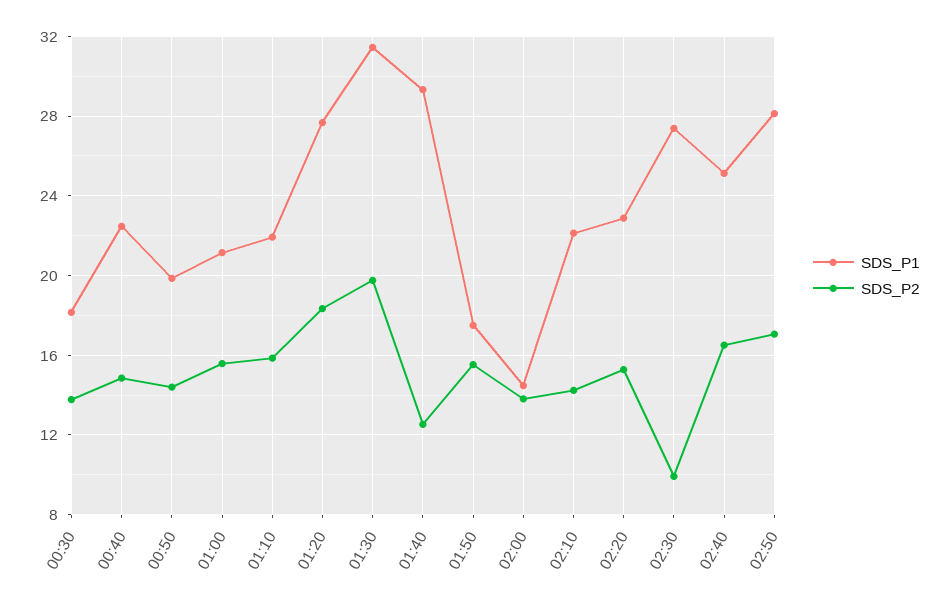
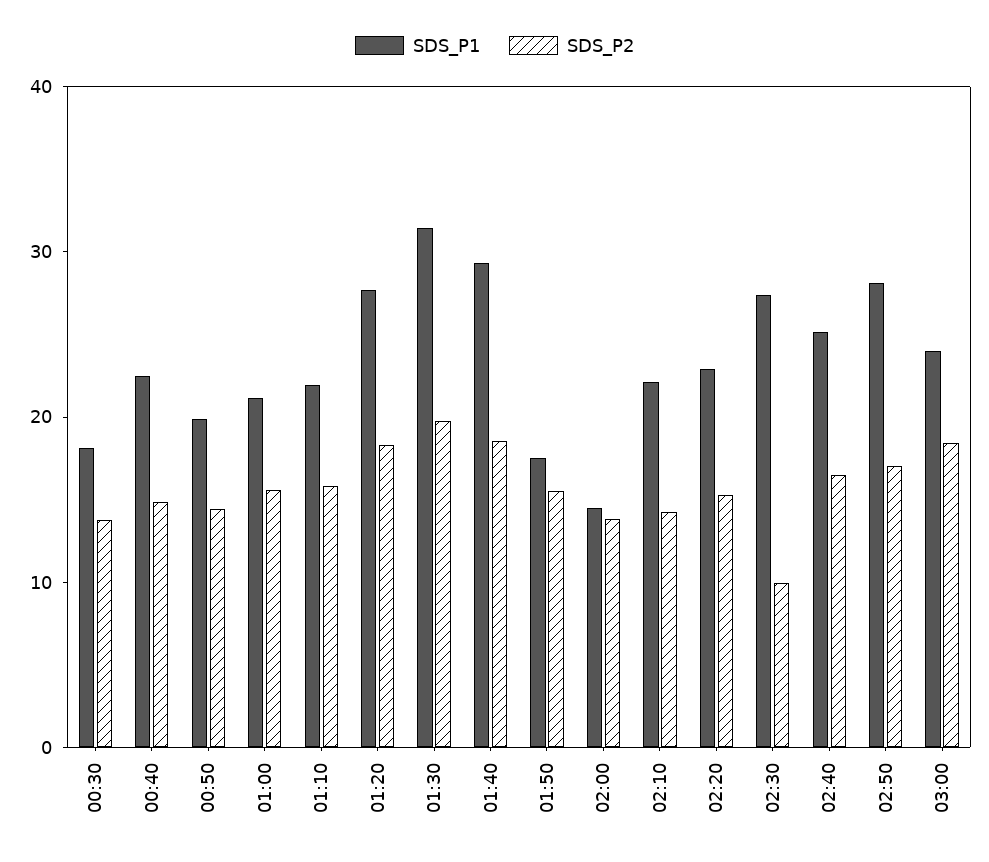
SDS_P2, 01:40: 12.5 -> 18
SDS_P1, 03:00: none -> 24
SDS_P2, 03:00: none -> 18

